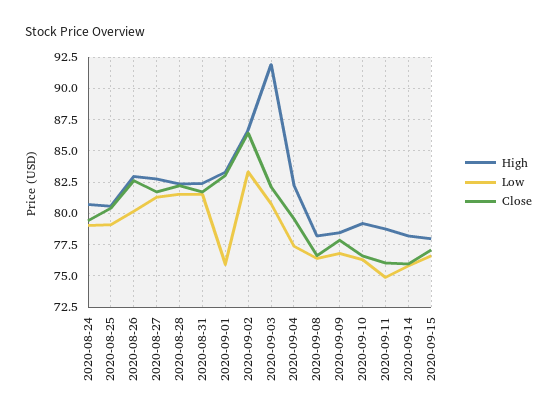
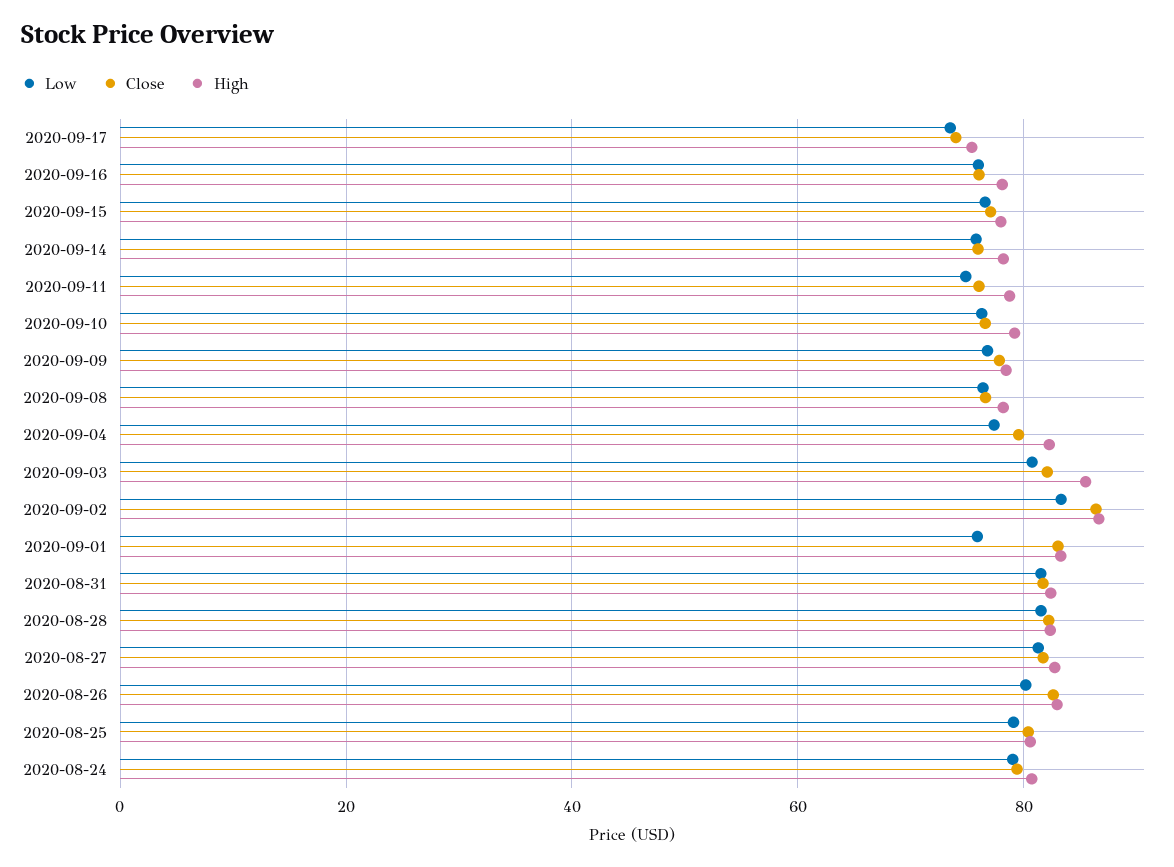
High, 2020-09-03: 92 -> 86
Low, 2020-09-17: none -> 74
Close, 2020-09-17: none -> 74
High, 2020-09-17: none -> 76
Low, 2020-09-16: none -> 76
Close, 2020-09-16: none -> 76
High, 2020-09-16: none -> 78

